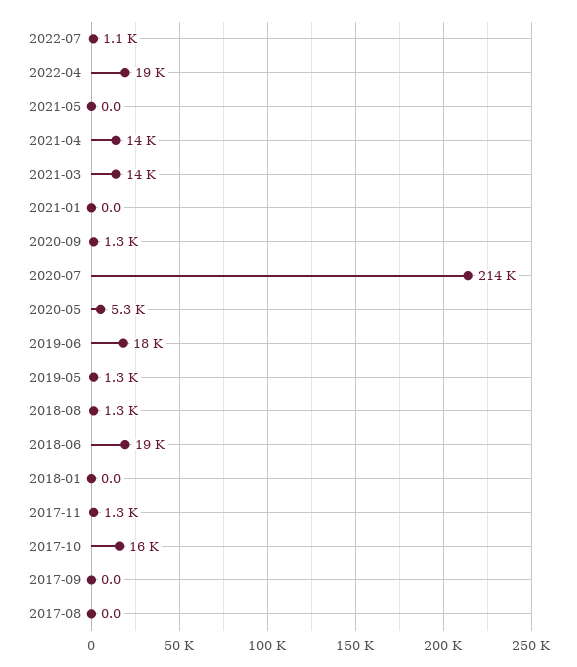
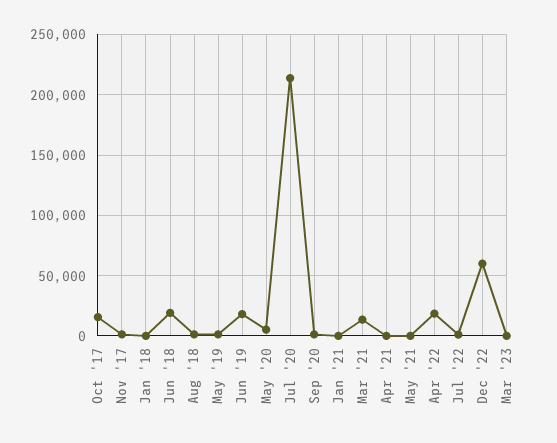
2021-04: 14000 -> 0
2017-09: 0 -> none
2017-08: 0 -> none
Dec '22: none -> 60000
Mar '23: none -> 0

